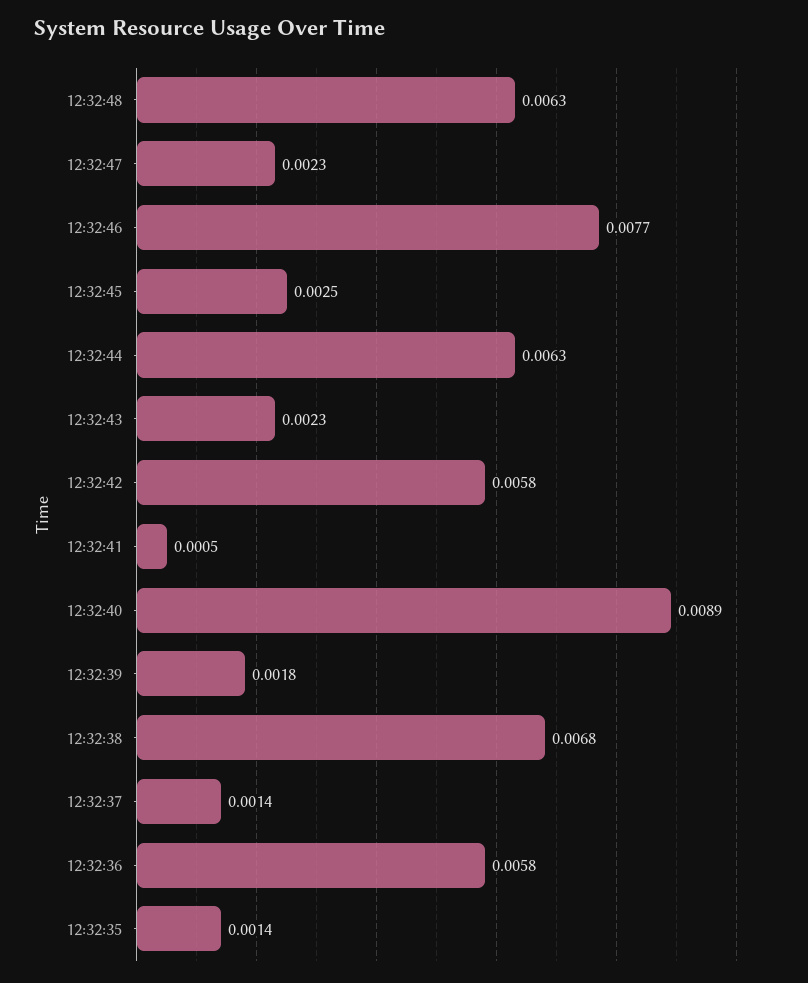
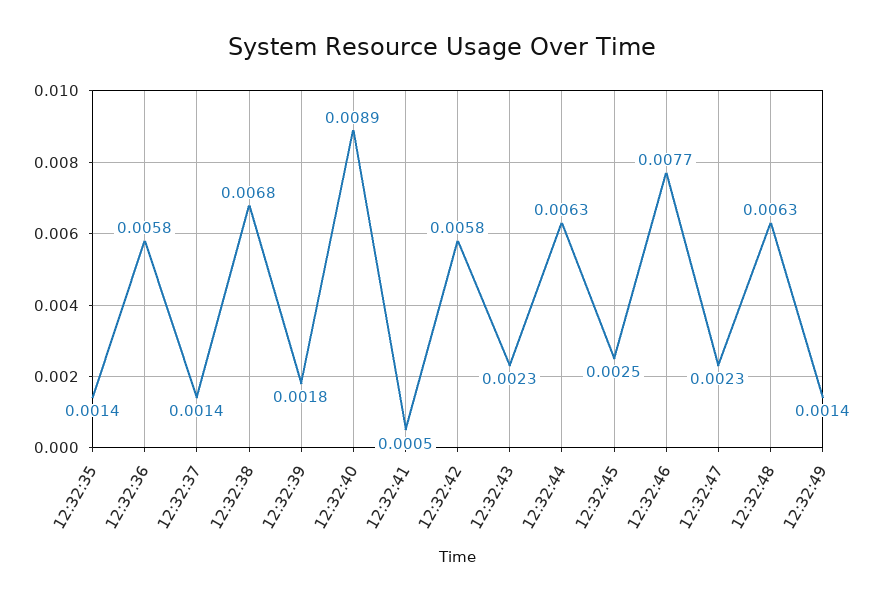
12:32:49: none -> 0.0014

